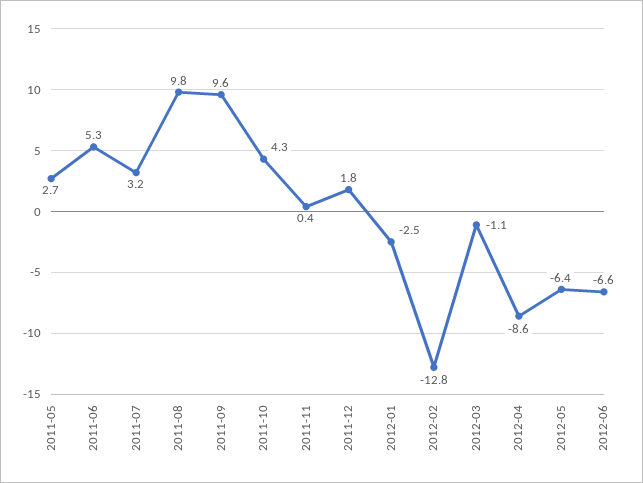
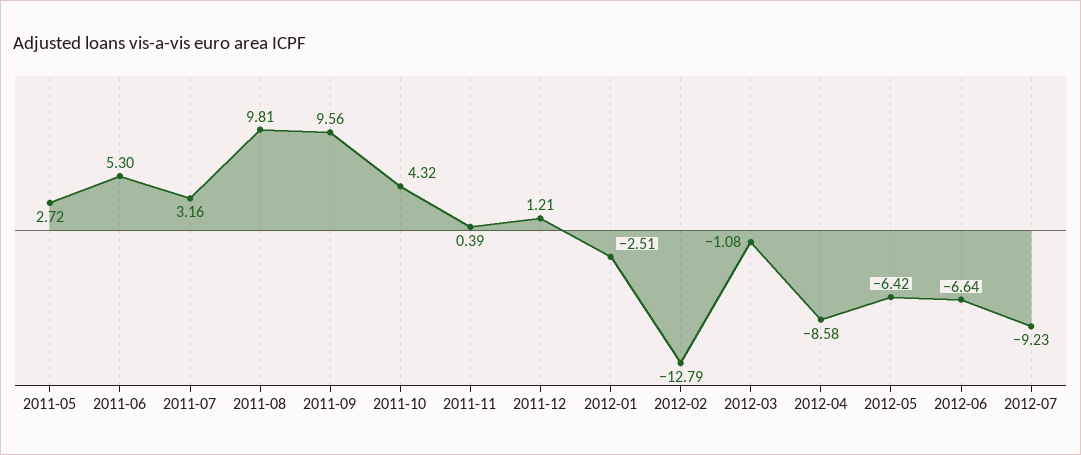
2011-12: 1.8 -> 1.21
2012-07: none -> -9.23

